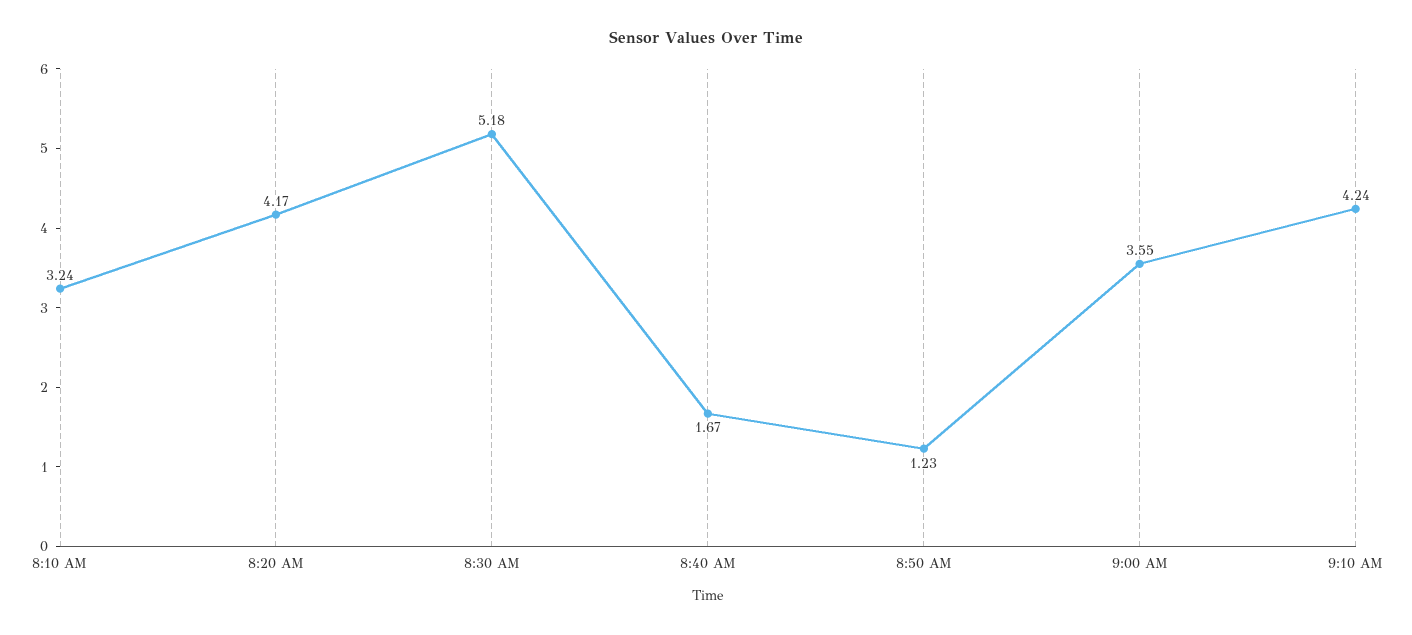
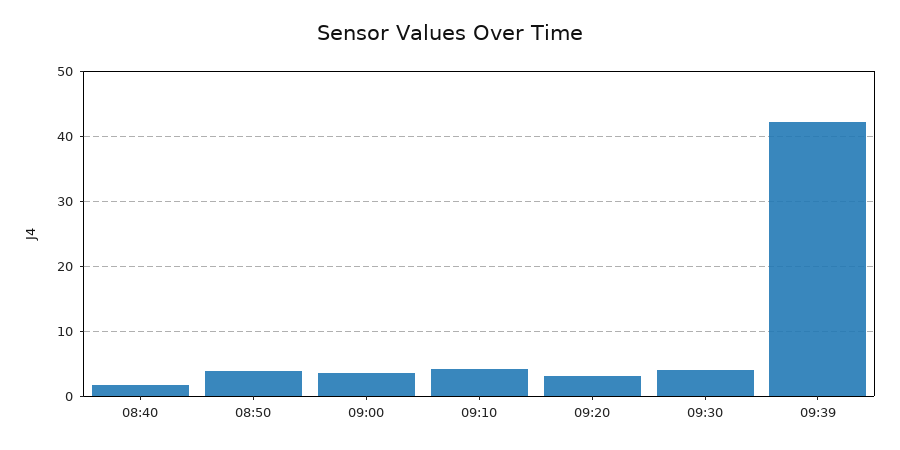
8:10 AM: 3.24 -> none
8:20 AM: 4.17 -> none
8:30 AM: 5.18 -> none
8:50 AM: 1.23 -> 4
09:20: none -> 3
09:30: none -> 4
09:39: none -> 42

